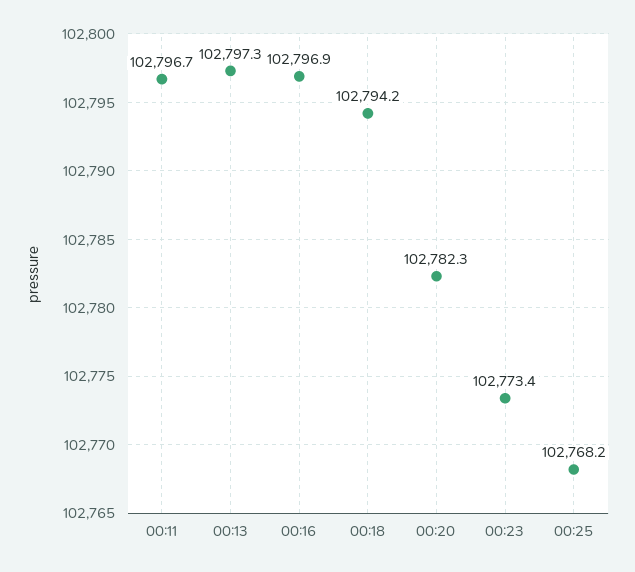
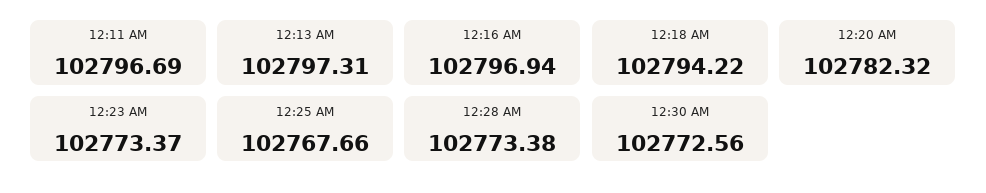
00:25: 102768.2 -> 102767.66
12:28 AM: none -> 102773.38
12:30 AM: none -> 102772.56

